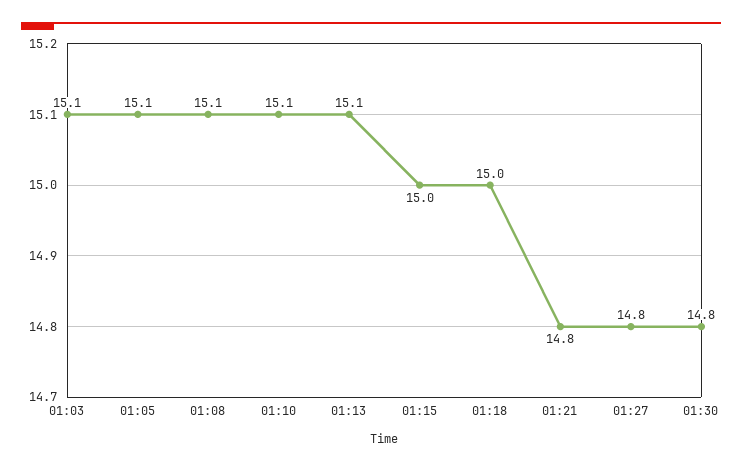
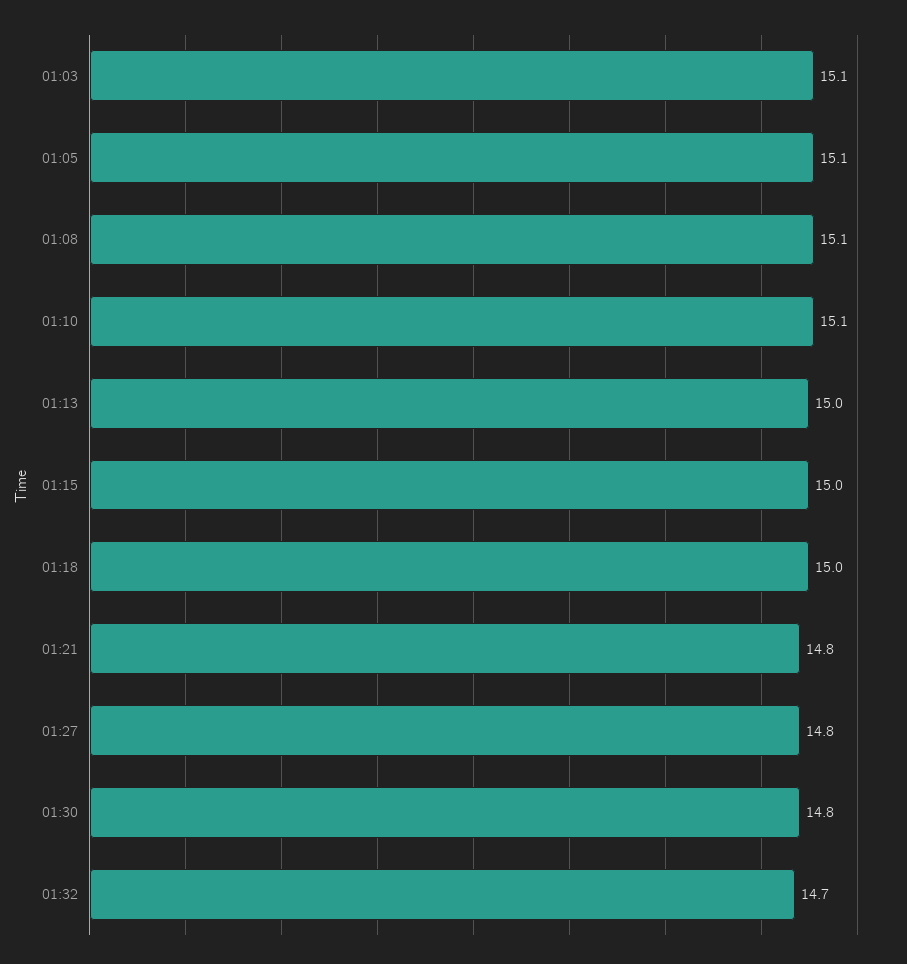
01:13: 15.1 -> 15
01:32: none -> 14.7

